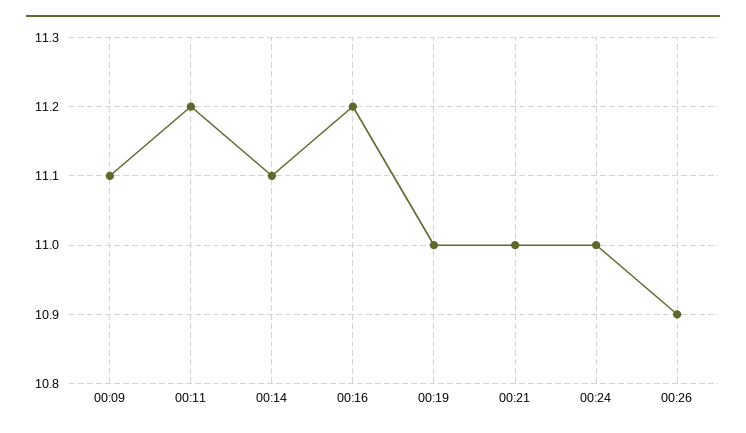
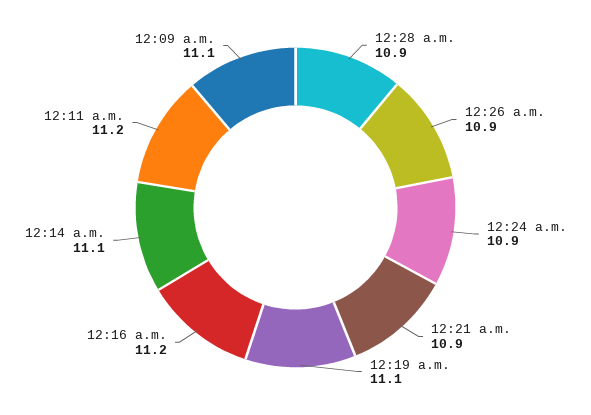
00:19: 11 -> 11.1
00:21: 11 -> 10.9
00:24: 11 -> 10.9
12:28 a.m.: none -> 10.9

